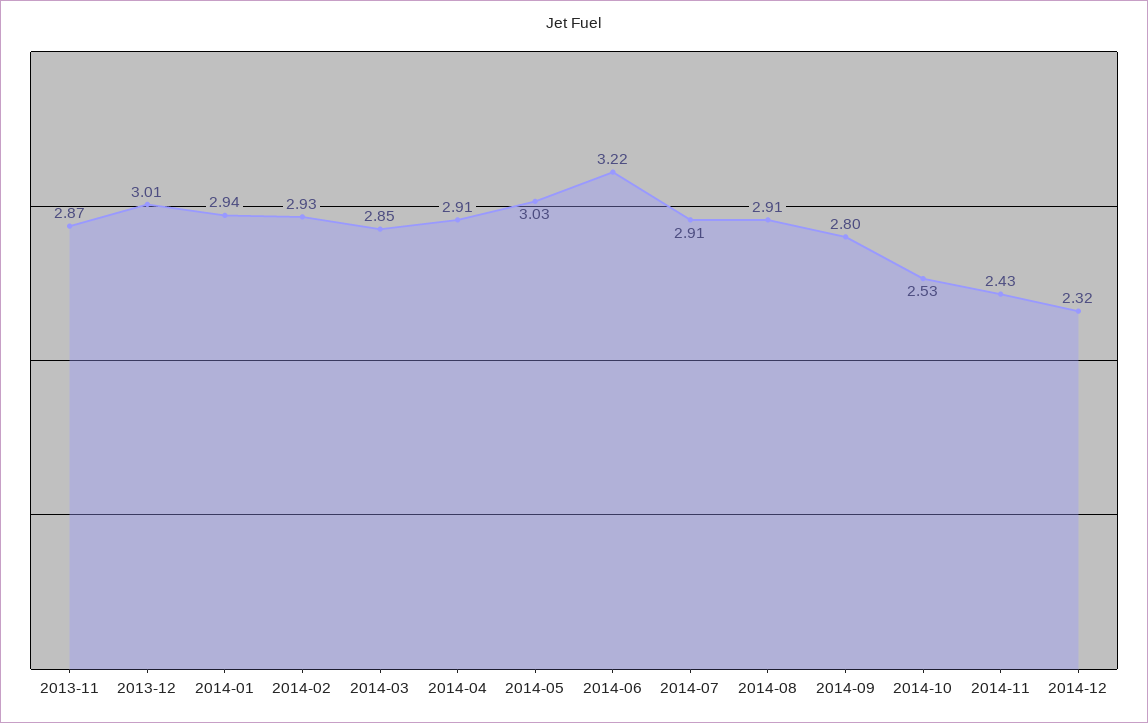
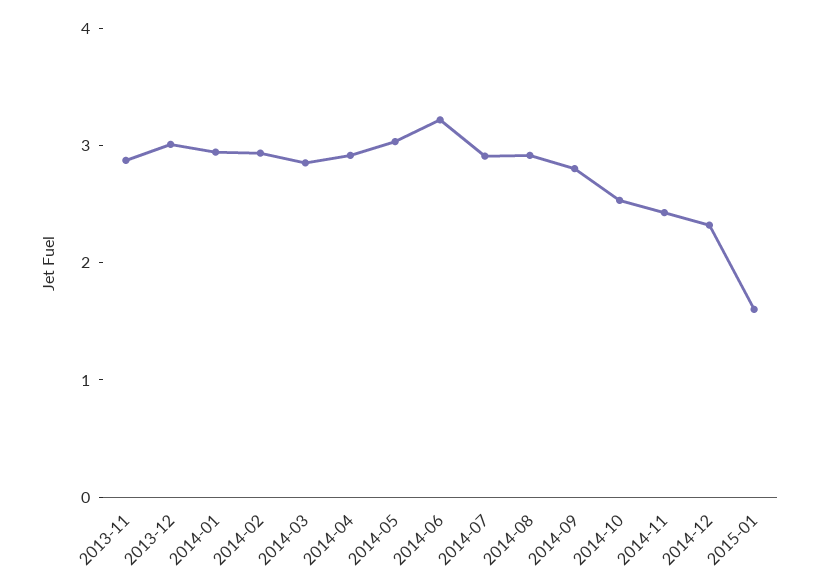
2015-01: none -> 1.6

